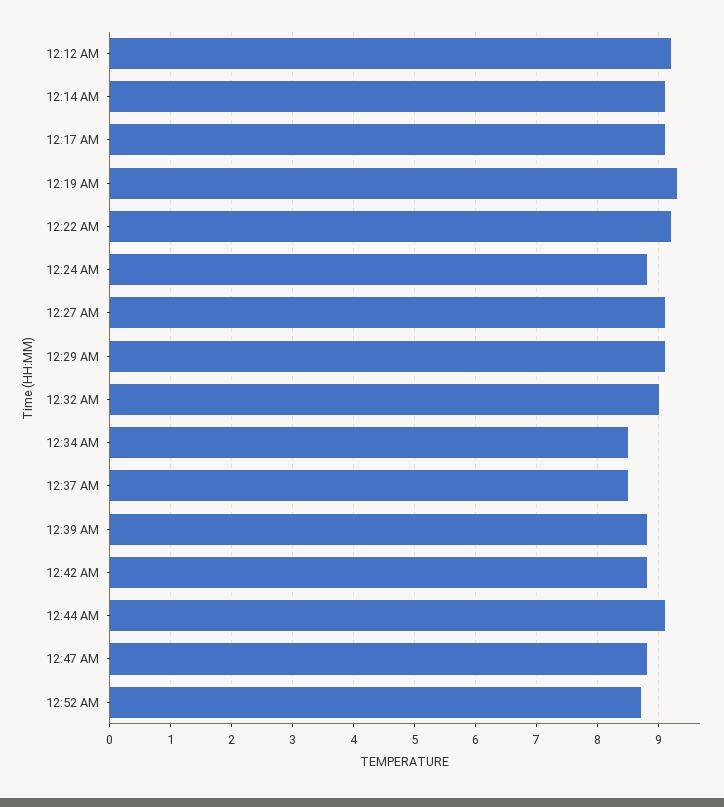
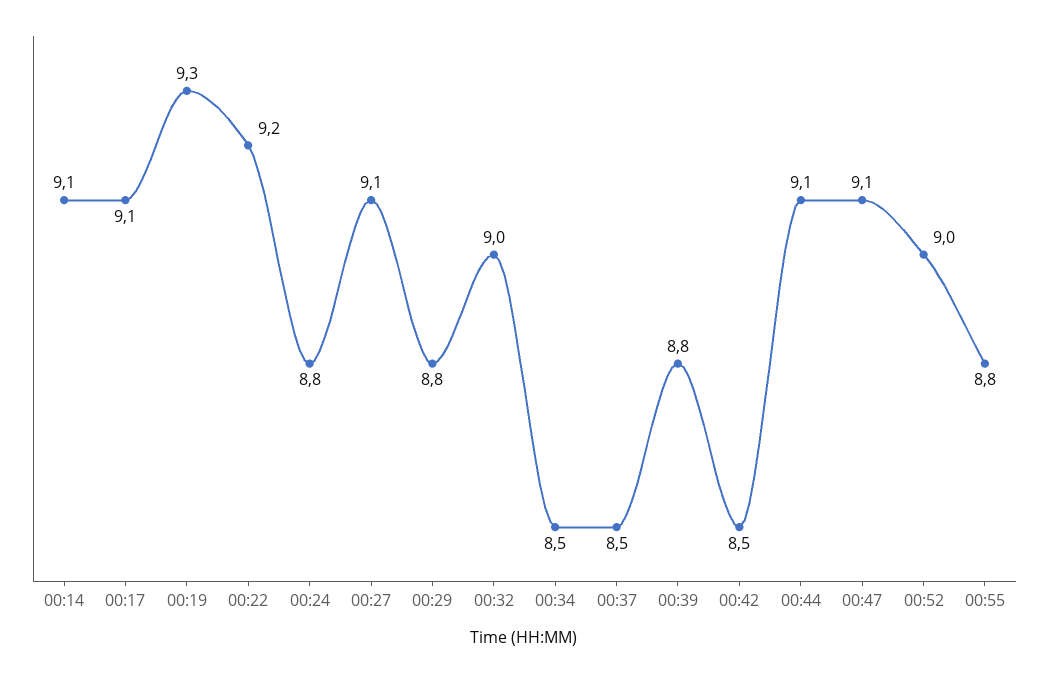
12:12 AM: 9.2 -> none
12:29 AM: 9.1 -> 8.8
12:42 AM: 8.8 -> 8.5
12:47 AM: 8.8 -> 9.1
12:52 AM: 8.7 -> 9
00:55: none -> 8.8

